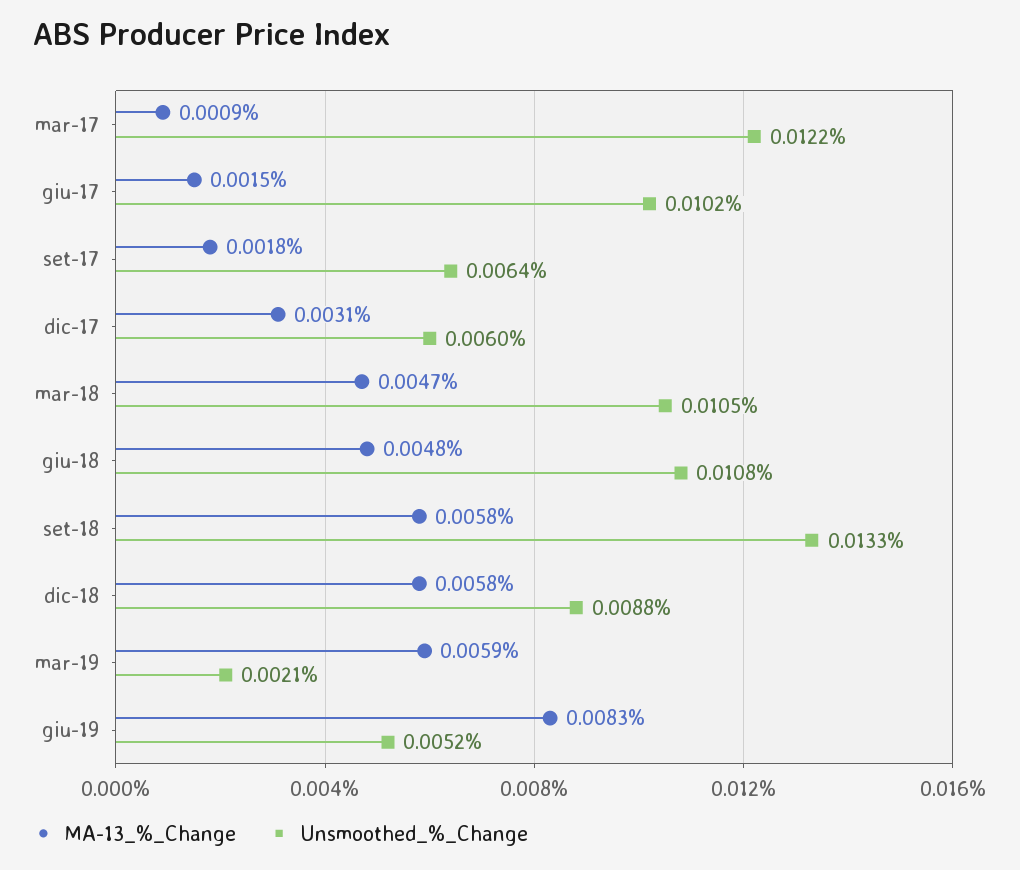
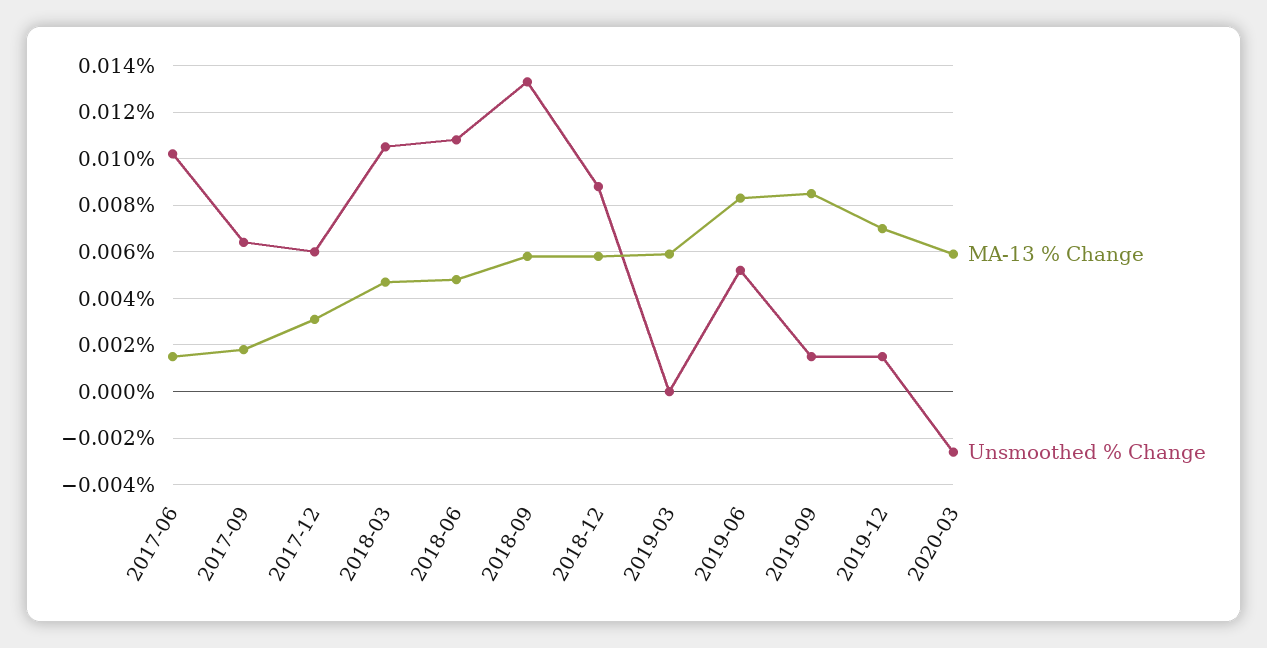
MA-13_%_Change, mar-17: 0.0009 -> none
Unsmoothed_%_Change, mar-17: 0.0122 -> none
Unsmoothed_%_Change, mar-19: 0.0021 -> 0
MA-13_%_Change, 2019-09: none -> 0.0085
Unsmoothed_%_Change, 2019-09: none -> 0.0015
MA-13_%_Change, 2019-12: none -> 0.007
Unsmoothed_%_Change, 2019-12: none -> 0.0015
MA-13_%_Change, 2020-03: none -> 0.006
Unsmoothed_%_Change, 2020-03: none -> -0.0025

